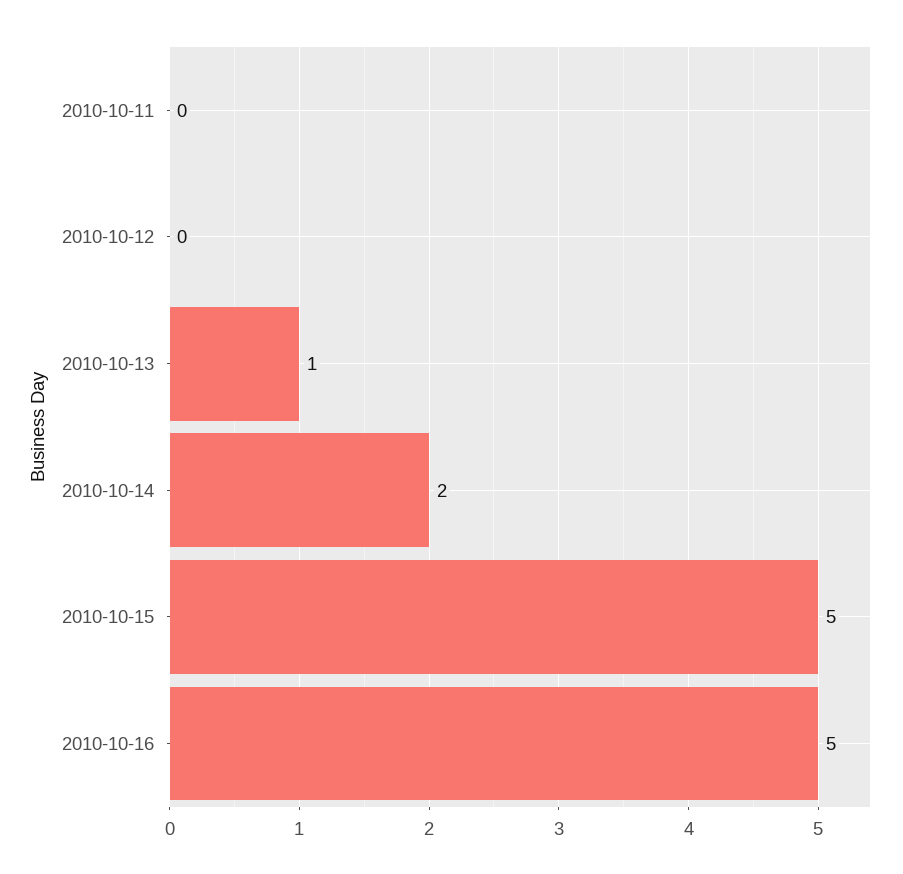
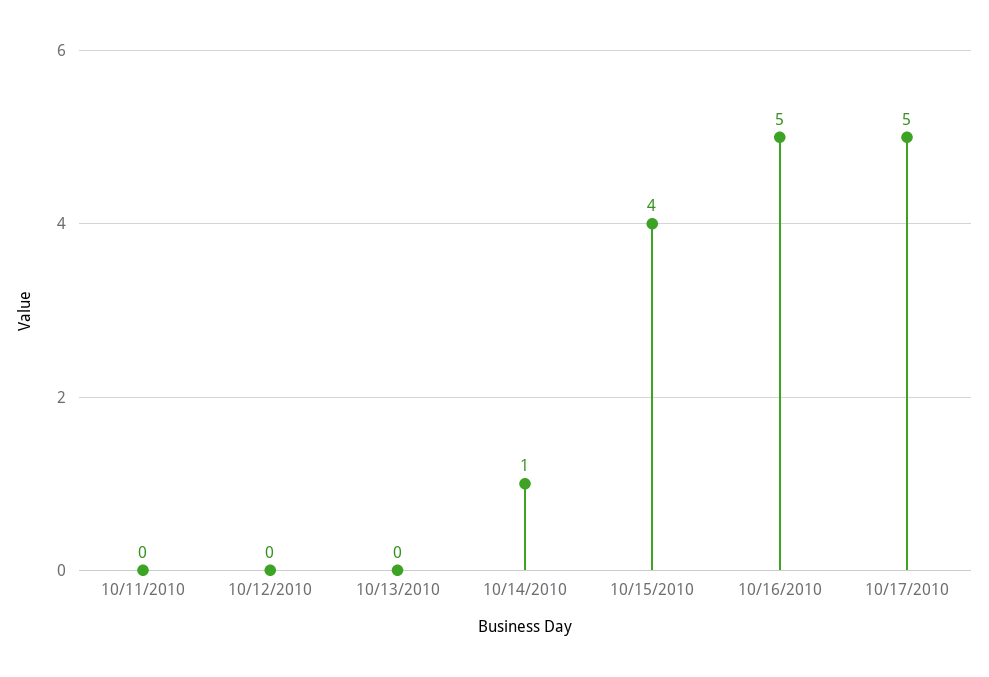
2010-10-13: 1 -> 0
2010-10-14: 2 -> 1
2010-10-15: 5 -> 4
10/17/2010: none -> 5

